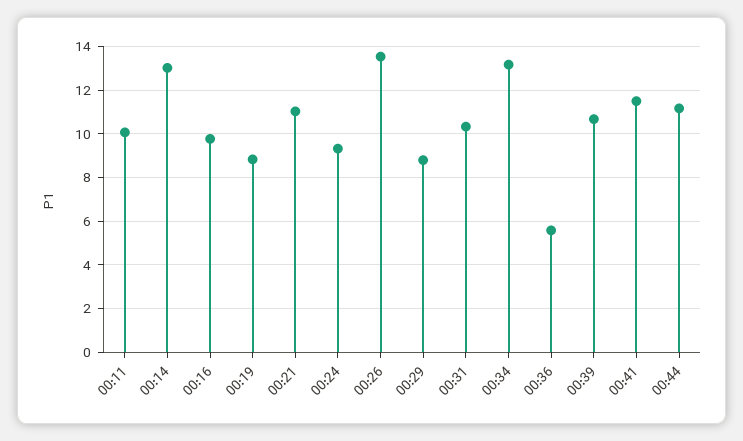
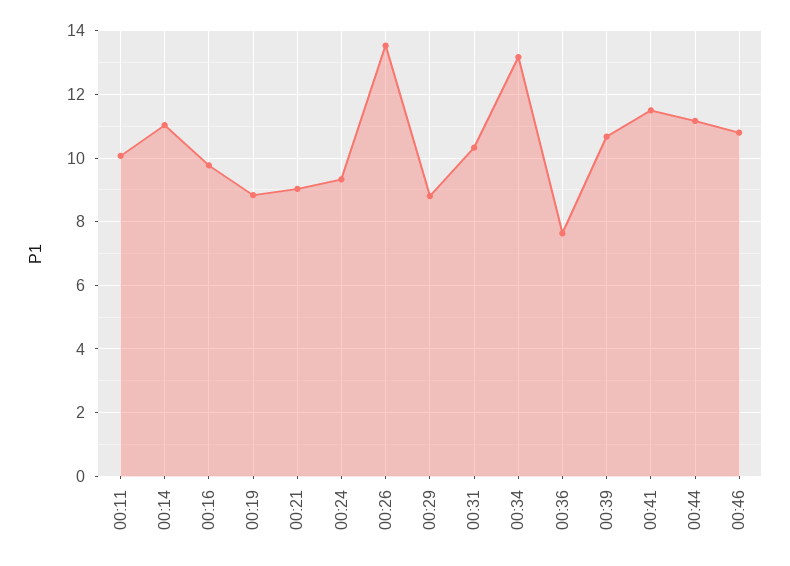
00:14: 13 -> 11
00:21: 11 -> 9
00:36: 5.5 -> 7.6
00:46: none -> 10.8

